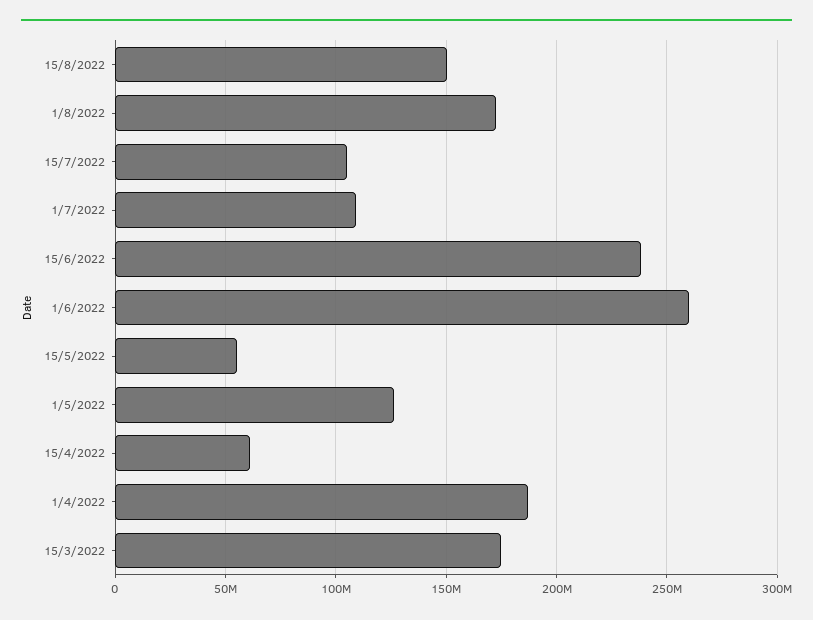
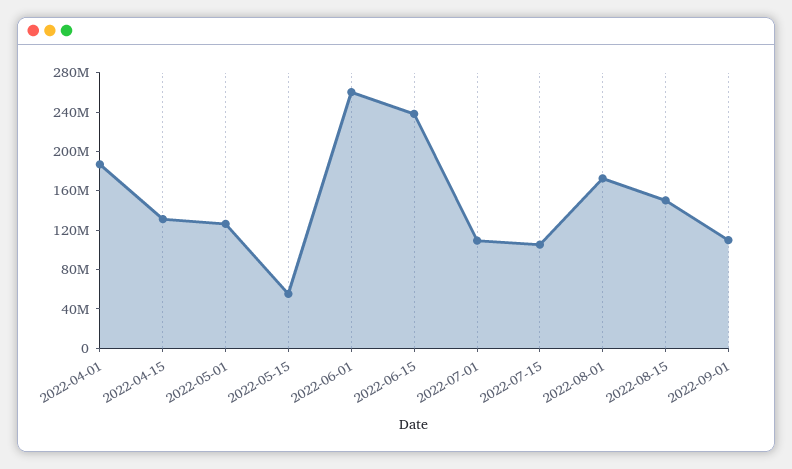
15/4/2022: 60000000 -> 130000000
15/3/2022: 175000000 -> none
2022-09-01: none -> 110000000

